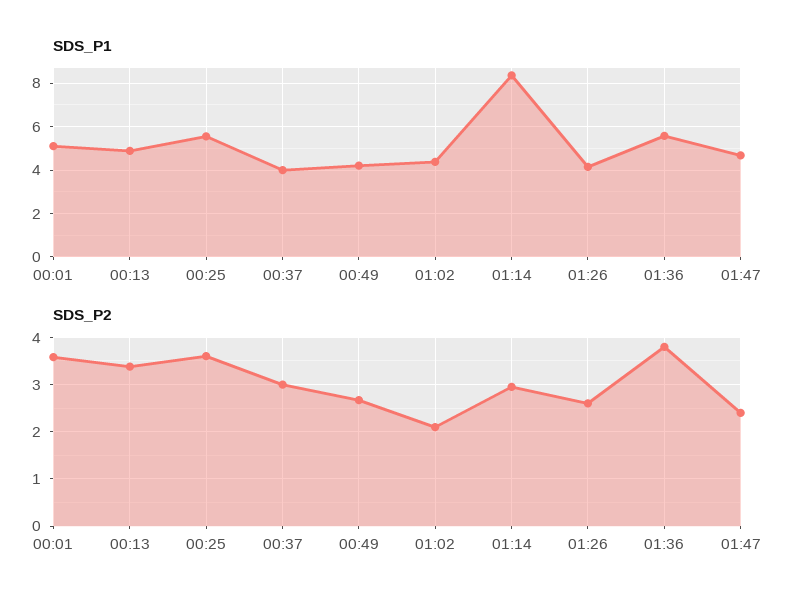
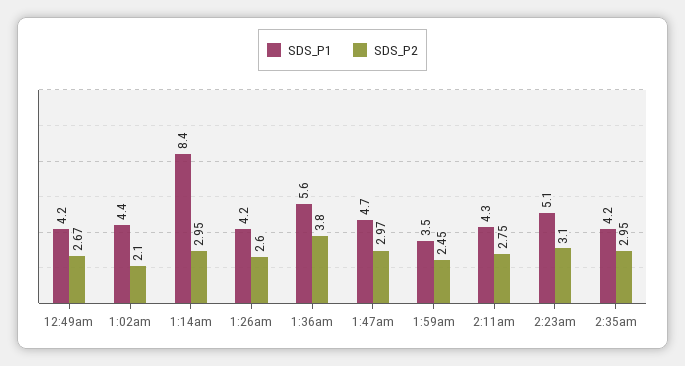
SDS_P1, 00:01: 5 -> none
SDS_P1, 00:13: 5 -> none
SDS_P1, 00:25: 5.5 -> none
SDS_P1, 00:37: 4 -> none
SDS_P2, 00:01: 3.6 -> none
SDS_P2, 00:13: 3.4 -> none
SDS_P2, 00:25: 3.6 -> none
SDS_P2, 00:37: 3 -> none
SDS_P2, 01:47: 2.4 -> 2.97
SDS_P1, 1:59am: none -> 3.5
SDS_P2, 1:59am: none -> 2.45
SDS_P1, 2:11am: none -> 4.3
SDS_P2, 2:11am: none -> 2.75
SDS_P1, 2:23am: none -> 5.1
SDS_P2, 2:23am: none -> 3.1
SDS_P1, 2:35am: none -> 4.2
SDS_P2, 2:35am: none -> 2.95

